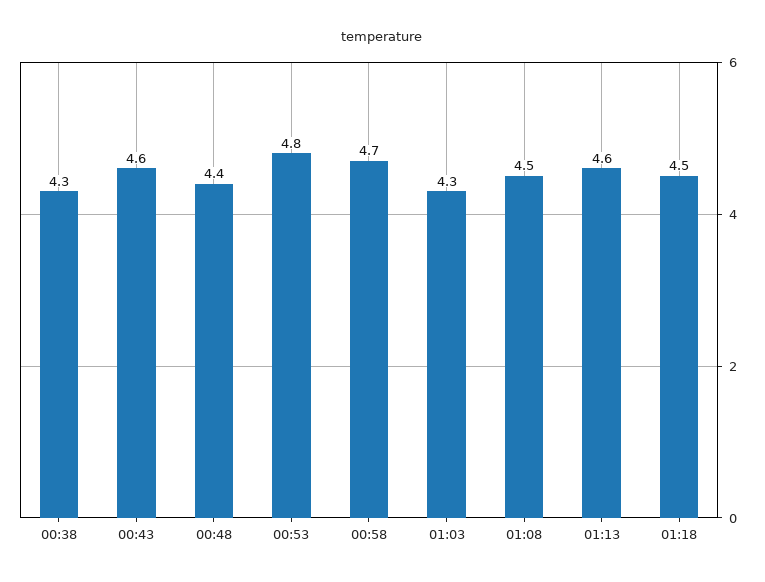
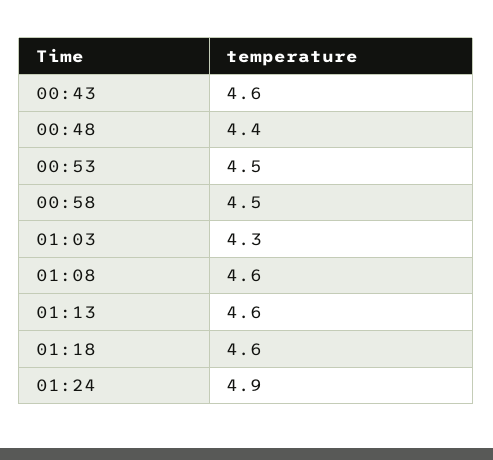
00:38: 4.3 -> none
00:53: 4.8 -> 4.5
00:58: 4.7 -> 4.5
01:08: 4.5 -> 4.6
01:18: 4.5 -> 4.6
01:24: none -> 4.9

